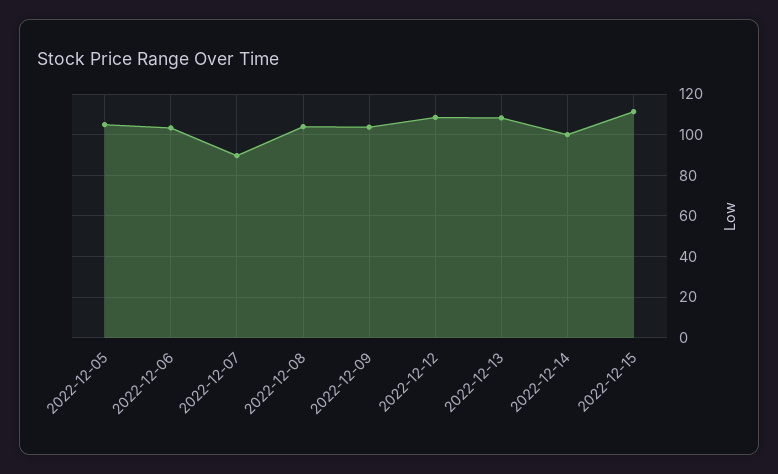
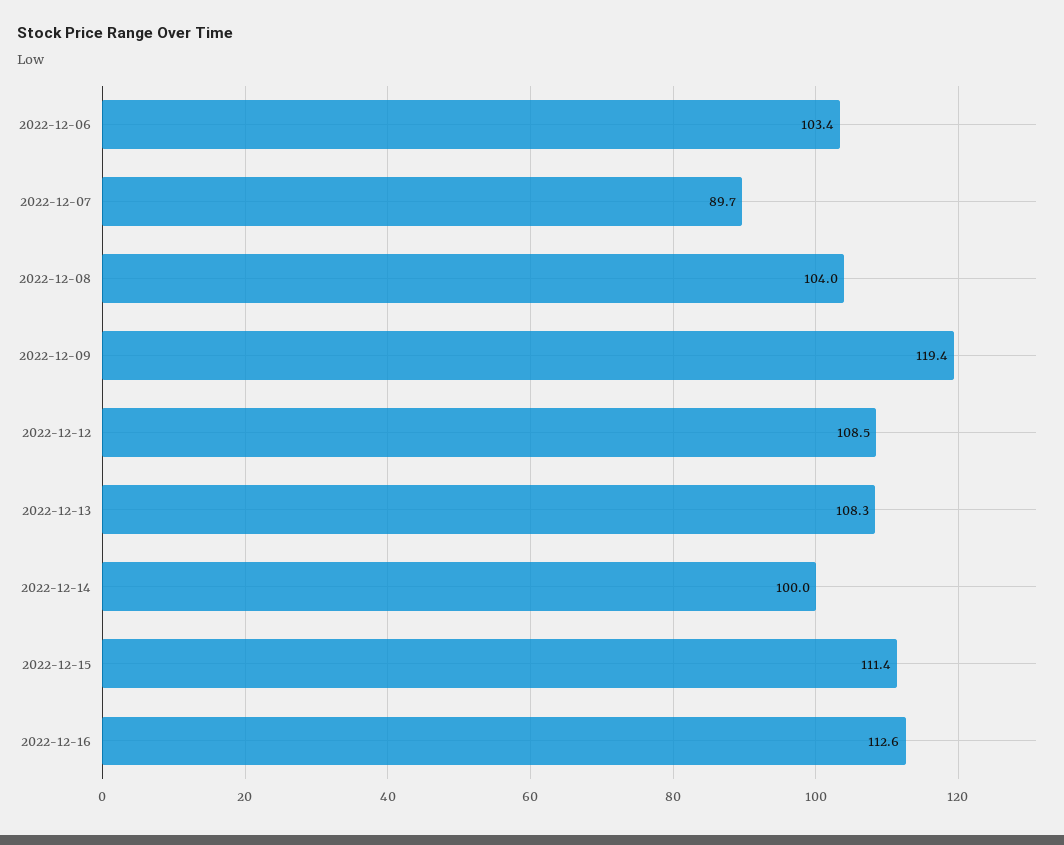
2022-12-05: 105 -> none
2022-12-09: 105 -> 119.4
2022-12-16: none -> 112.6

